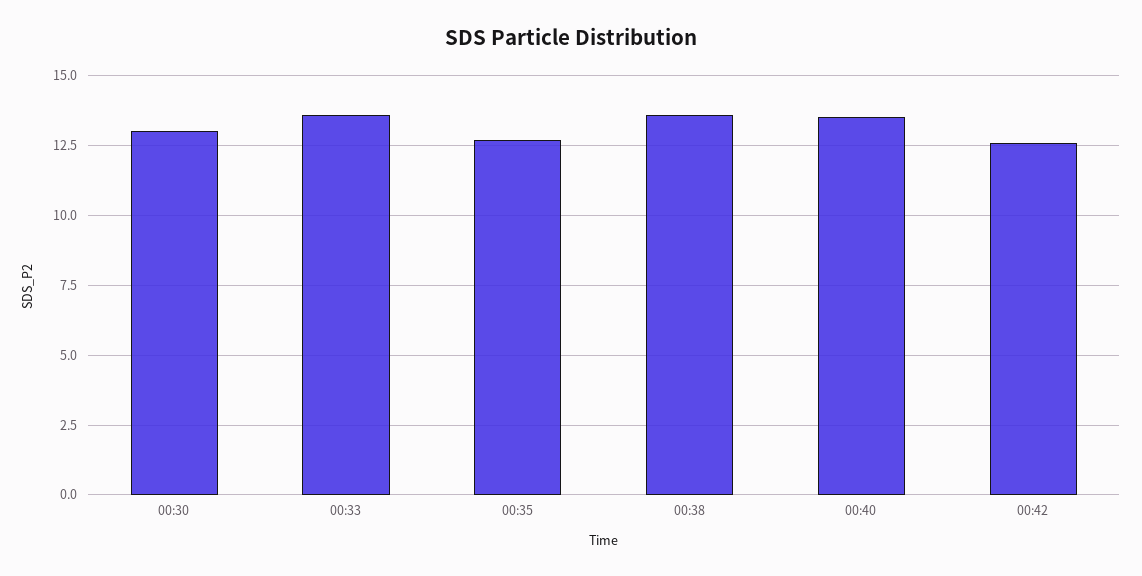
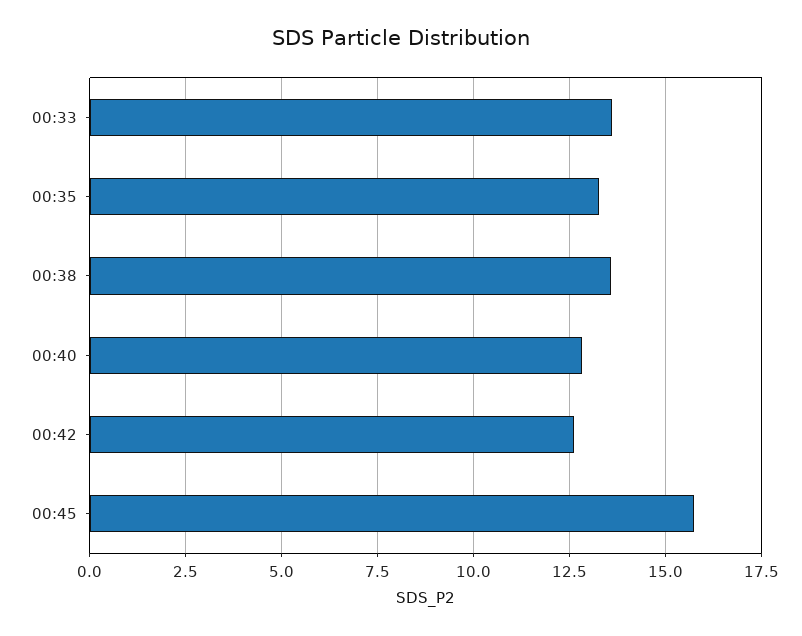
00:30: 13 -> none
00:35: 12.75 -> 13.25
00:40: 13.5 -> 12.75
00:45: none -> 15.75

